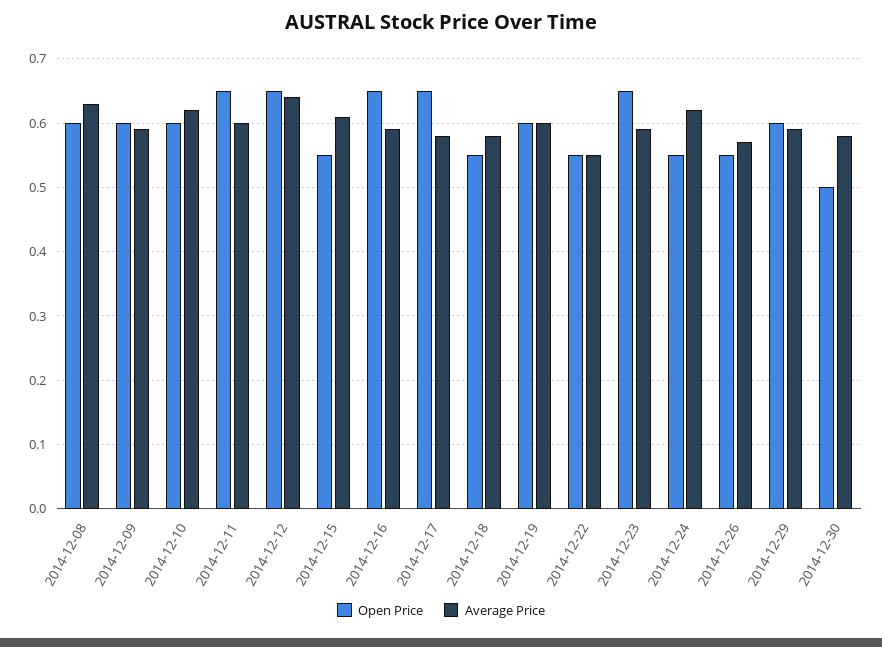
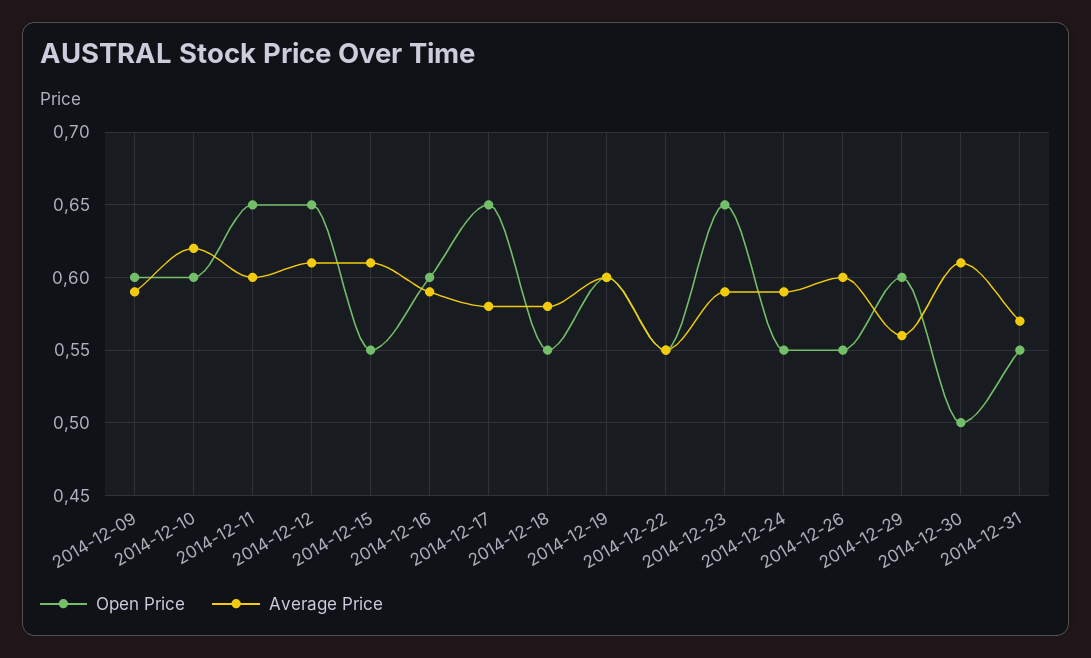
Open Price, 2014-12-08: 0.6 -> none
Average Price, 2014-12-08: 0.63 -> none
Average Price, 2014-12-12: 0.64 -> 0.61
Open Price, 2014-12-16: 0.65 -> 0.6
Average Price, 2014-12-24: 0.62 -> 0.59
Average Price, 2014-12-26: 0.57 -> 0.6
Average Price, 2014-12-29: 0.59 -> 0.56
Average Price, 2014-12-30: 0.58 -> 0.61
Open Price, 2014-12-31: none -> 0.55
Average Price, 2014-12-31: none -> 0.57

